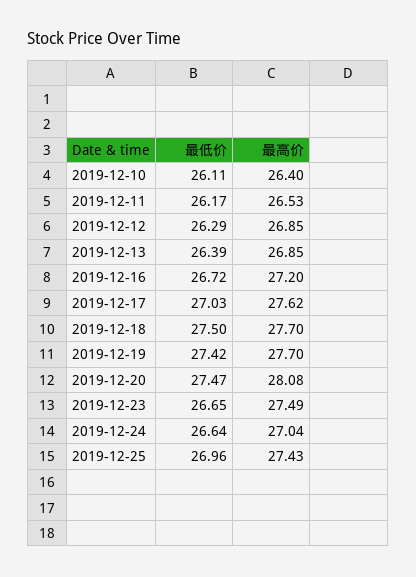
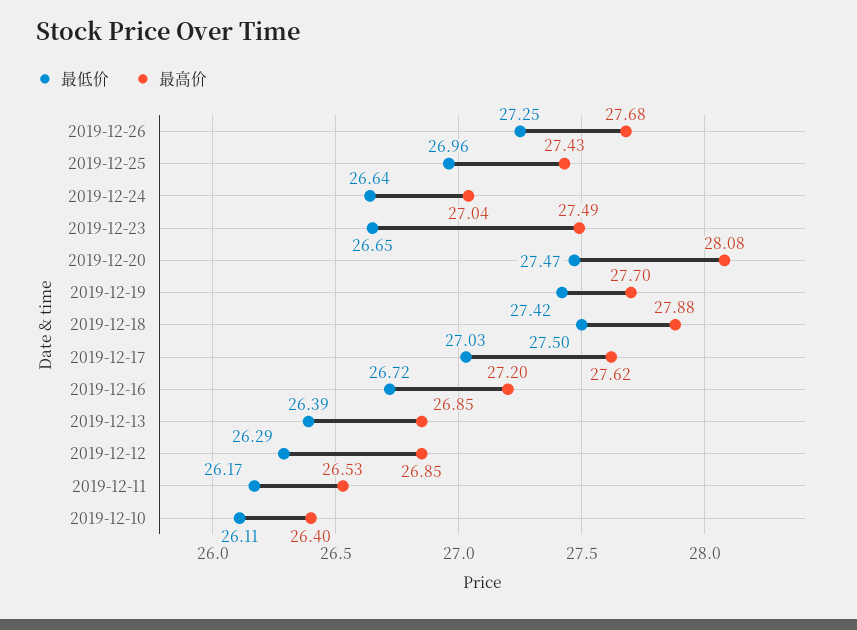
最高价, 2019-12-18: 27.7 -> 27.88
最低价, 2019-12-26: none -> 27.25
最高价, 2019-12-26: none -> 27.68

